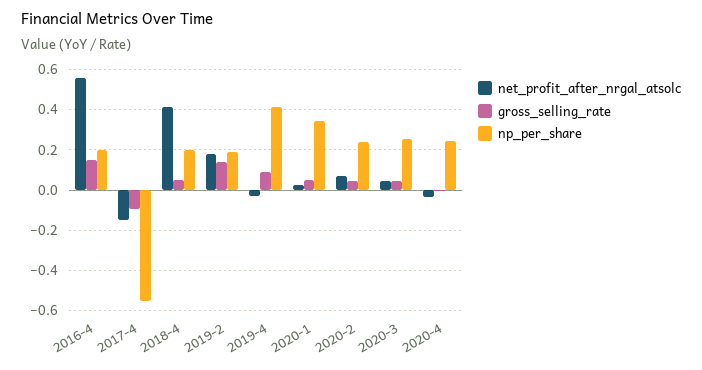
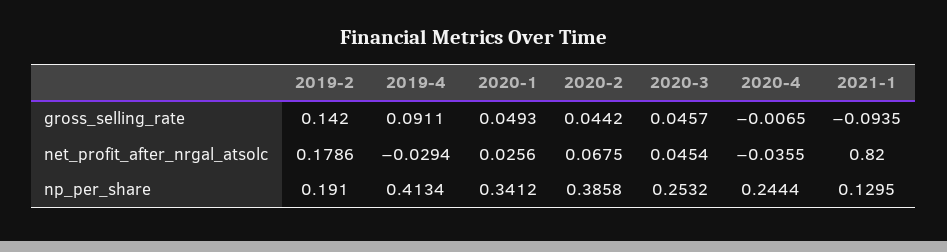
net_profit_after_nrgal_atsolc, 2016-4: 0.55 -> none
gross_selling_rate, 2016-4: 0.15 -> none
np_per_share, 2016-4: 0.2 -> none
net_profit_after_nrgal_atsolc, 2017-4: -0.15 -> none
gross_selling_rate, 2017-4: -0.1 -> none
np_per_share, 2017-4: -0.55 -> none
net_profit_after_nrgal_atsolc, 2018-4: 0.4 -> none
gross_selling_rate, 2018-4: 0.05 -> none
np_per_share, 2018-4: 0.2 -> none
np_per_share, 2020-2: 0.25 -> 0.3858
gross_selling_rate, 2021-1: none -> -0.0935
net_profit_after_nrgal_atsolc, 2021-1: none -> 0.82
np_per_share, 2021-1: none -> 0.1295

